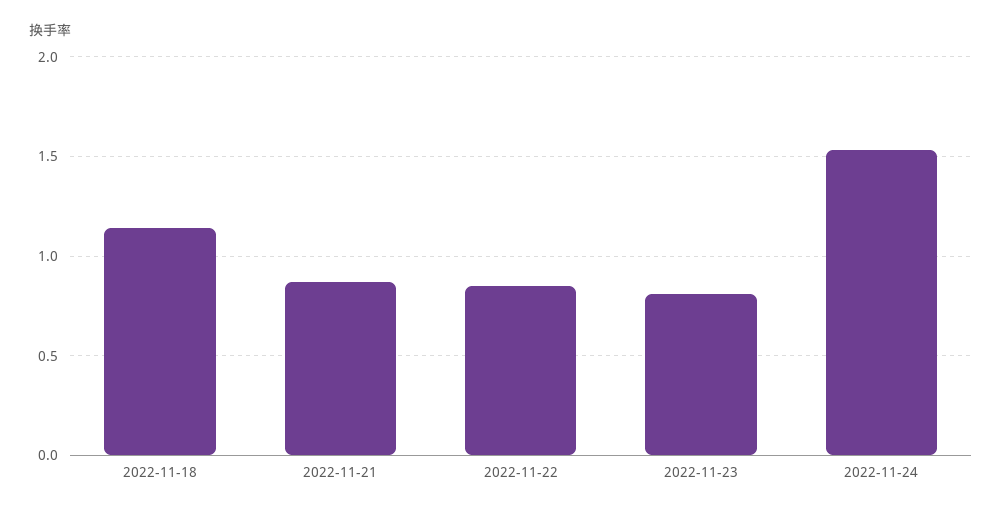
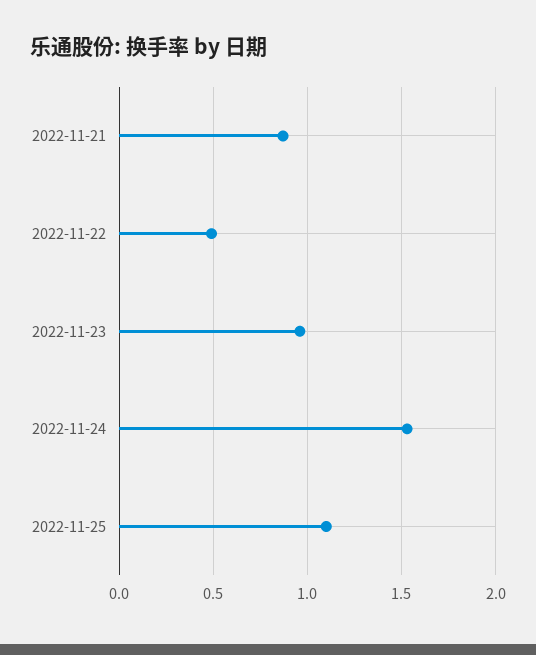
2022-11-18: 1.15 -> none
2022-11-22: 0.85 -> 0.5
2022-11-23: 0.8 -> 0.95
2022-11-25: none -> 1.1

